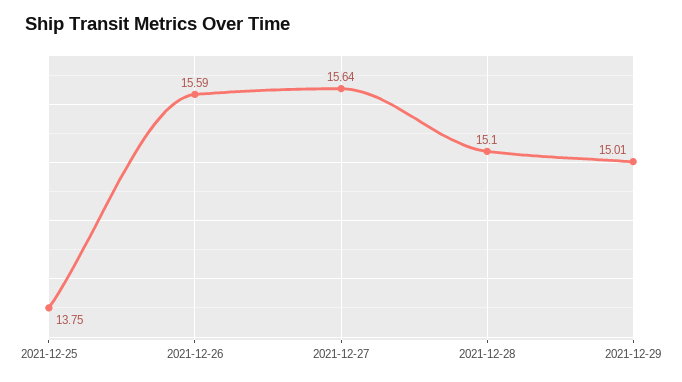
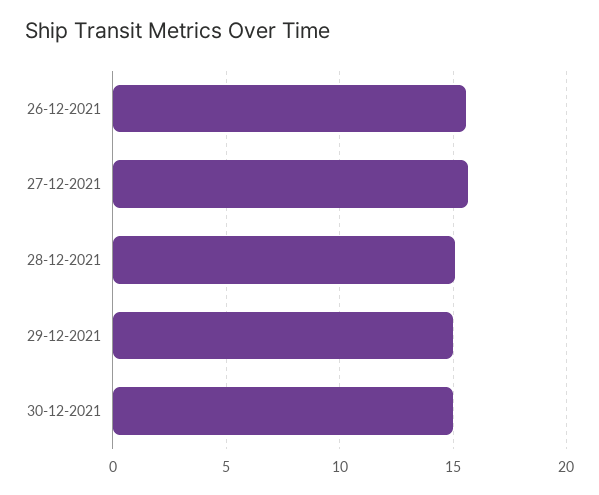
2021-12-25: 13.75 -> none
30-12-2021: none -> 15

